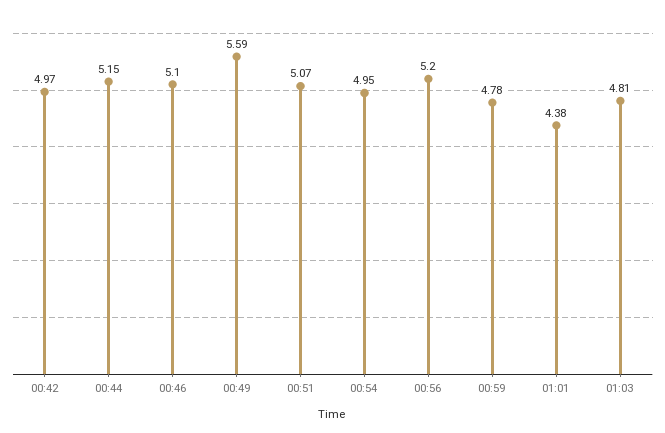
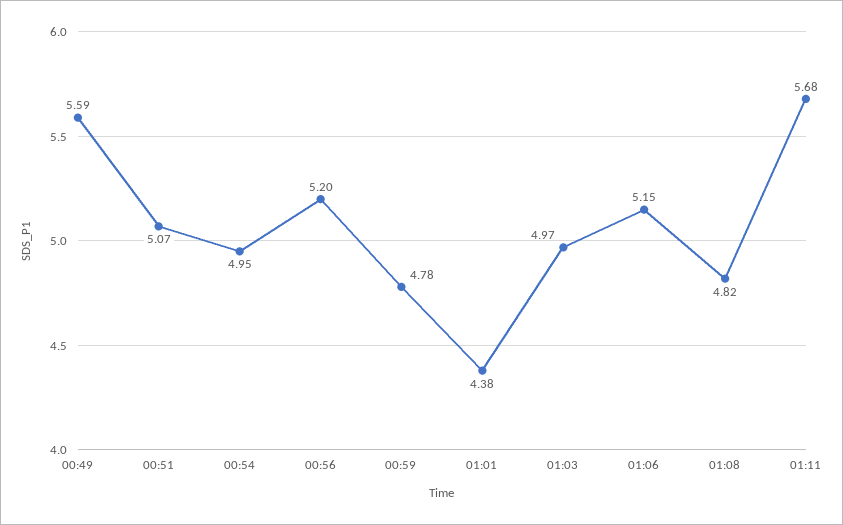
00:42: 4.97 -> none
00:44: 5.15 -> none
00:46: 5.1 -> none
01:03: 4.81 -> 4.97
01:06: none -> 5.15
01:08: none -> 4.82
01:11: none -> 5.68

